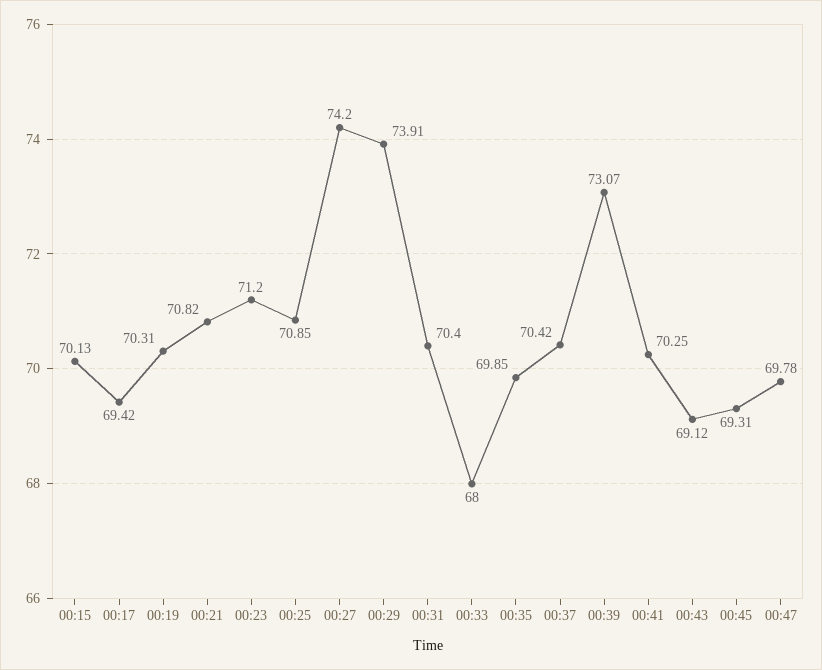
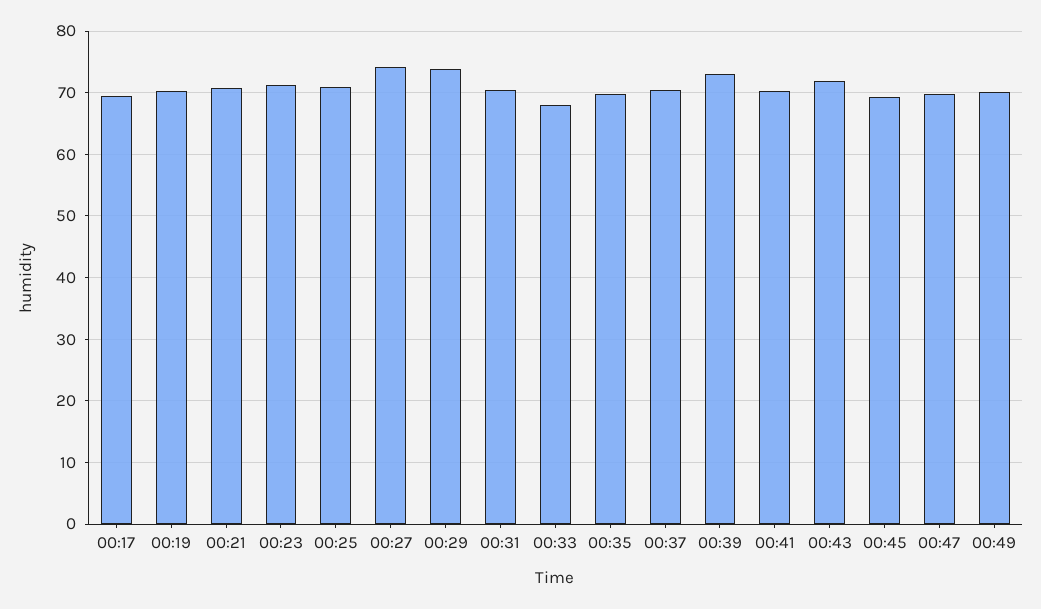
00:15: 70.13 -> none
00:43: 69.12 -> 72
00:49: none -> 70

